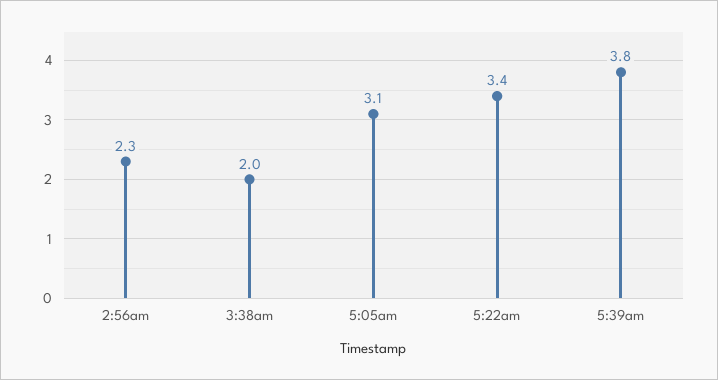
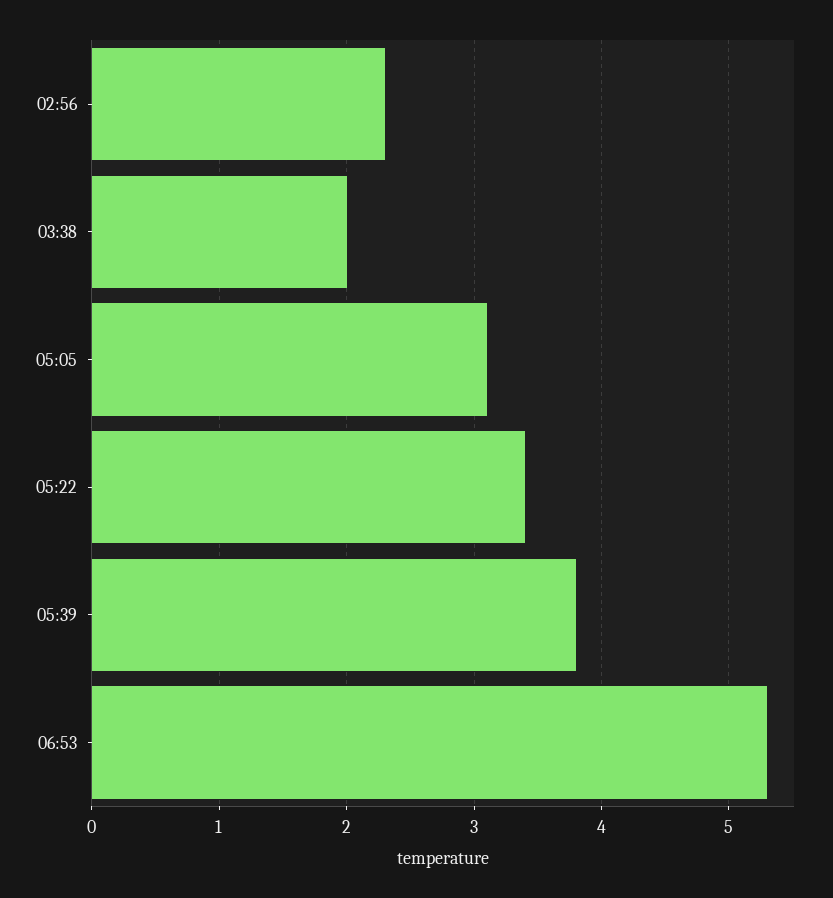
06:53: none -> 5.3

